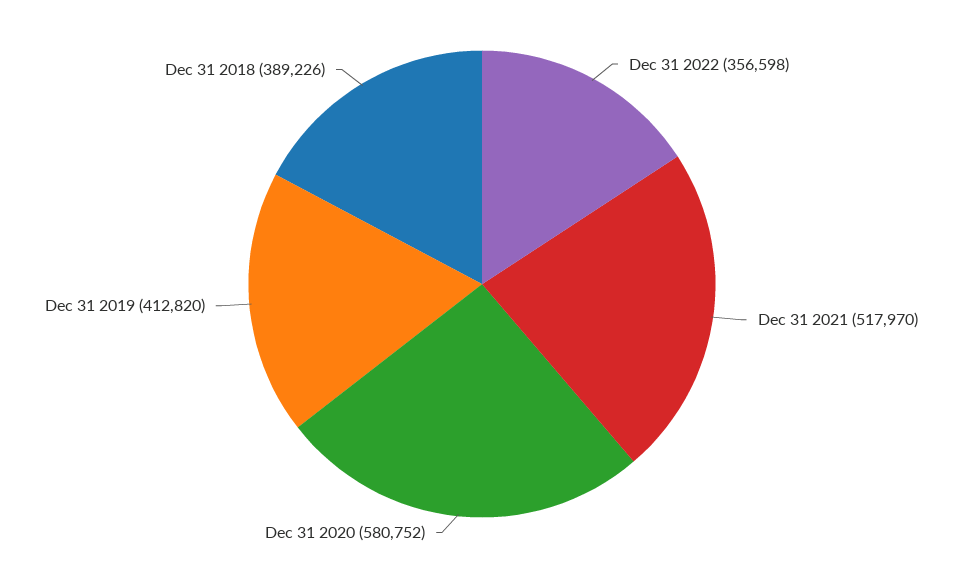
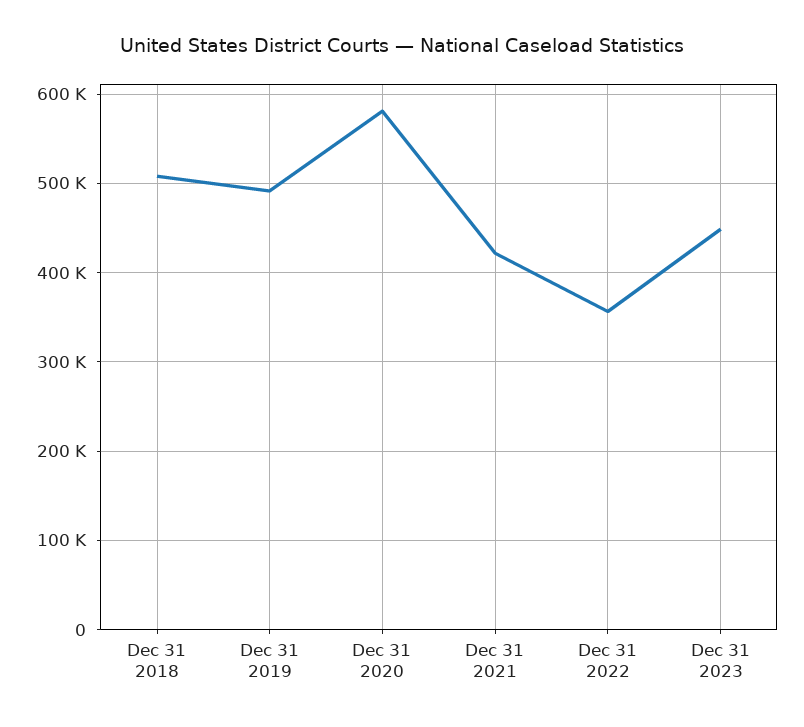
Dec 31 2021: 517970 -> 420000
Dec 31 2019: 412820 -> 490000
Dec 31 2018: 389226 -> 510000
Dec 31 2023: none -> 450000

